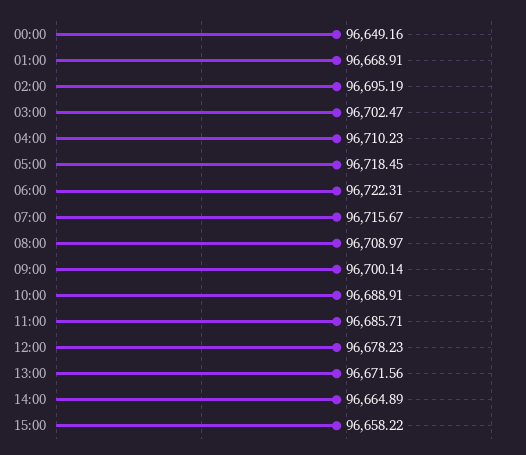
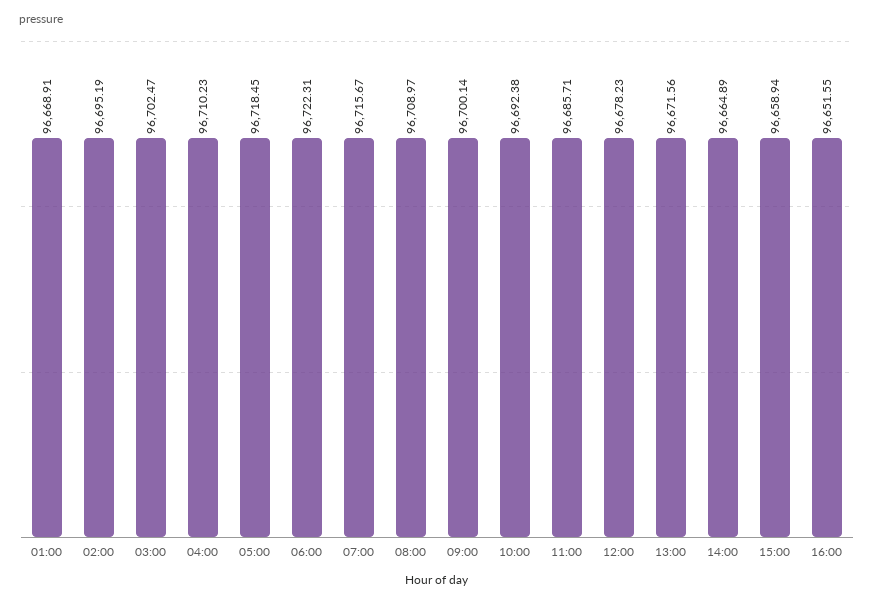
00:00: 96649.16 -> none
10:00: 96688.91 -> 96692.38
15:00: 96658.22 -> 96658.94
16:00: none -> 96651.55

